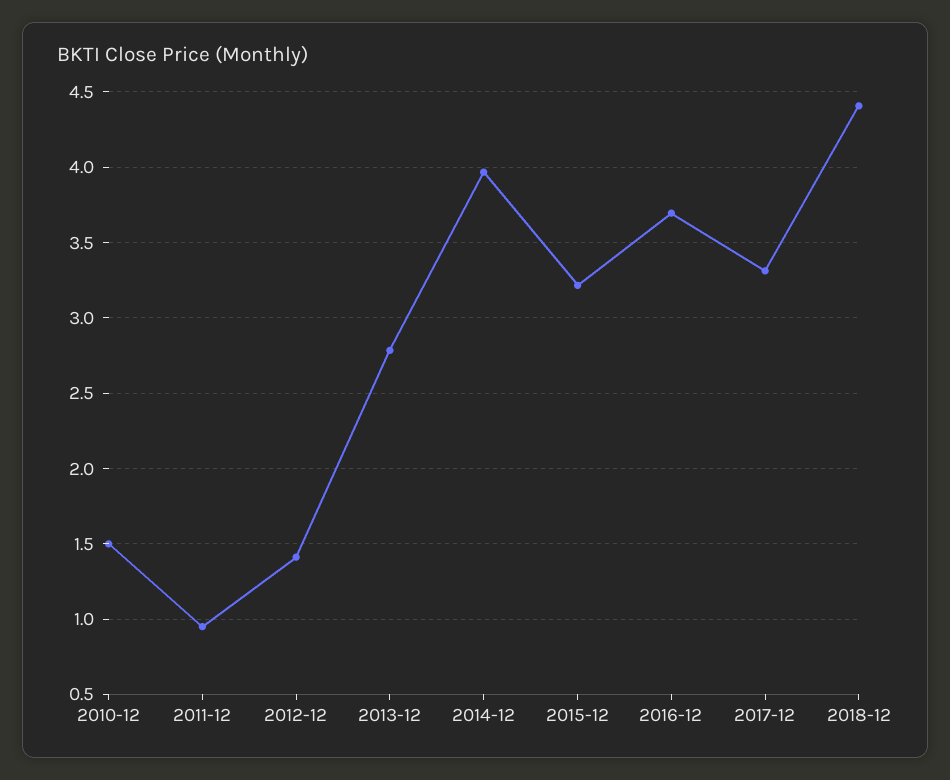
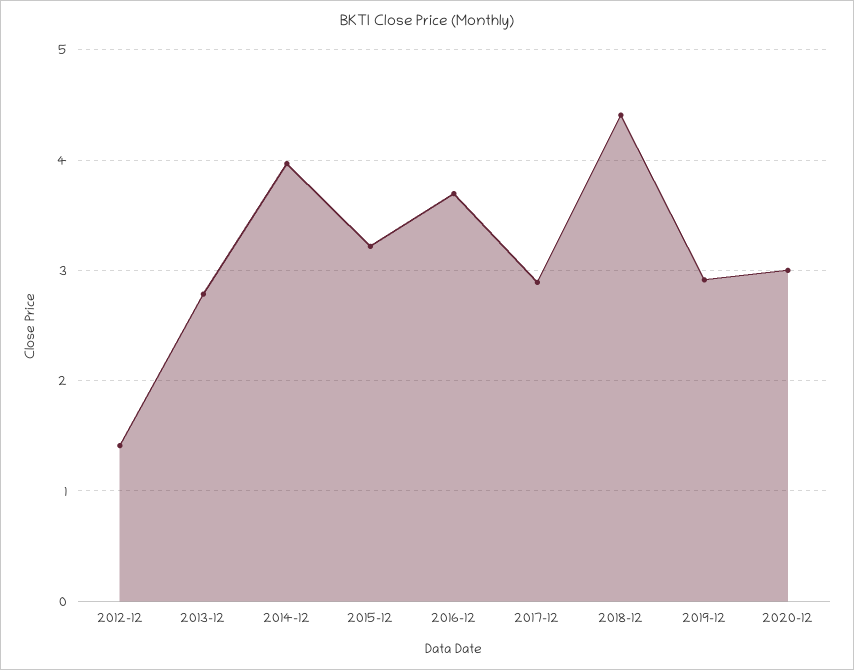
2010-12: 1.5 -> none
2011-12: 0.95 -> none
2017-12: 3.3 -> 2.9
2019-12: none -> 2.9
2020-12: none -> 3

